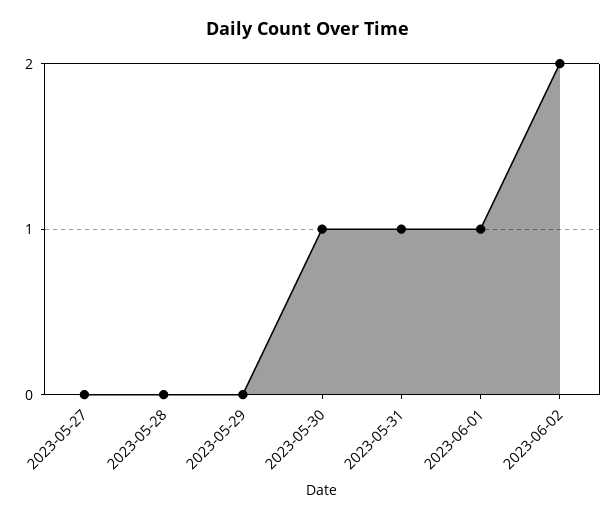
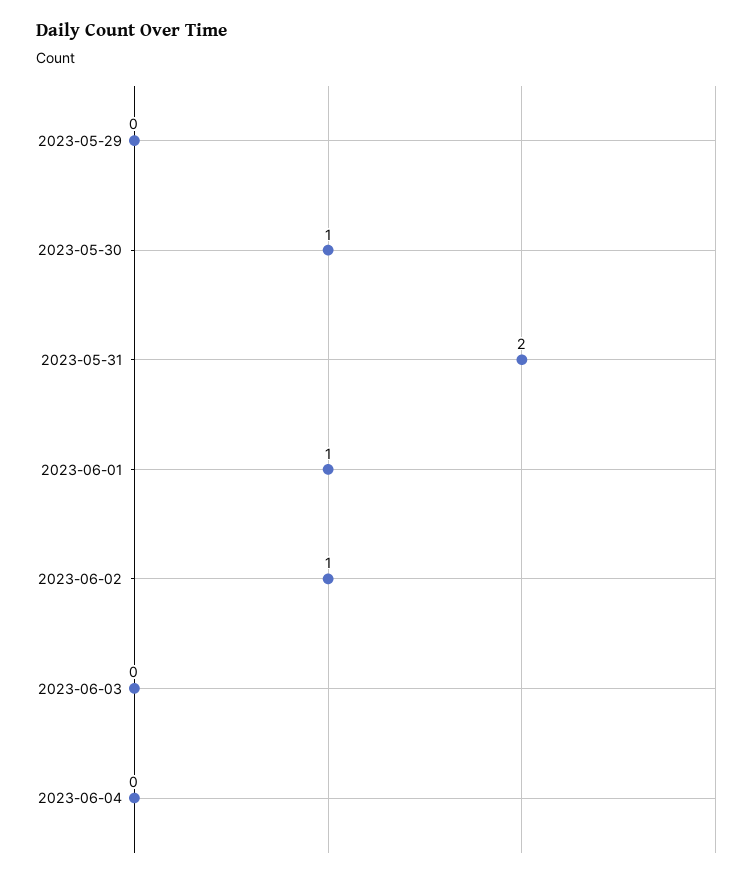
2023-05-27: 0 -> none
2023-05-28: 0 -> none
2023-05-31: 1 -> 2
2023-06-02: 2 -> 1
2023-06-03: none -> 0
2023-06-04: none -> 0

